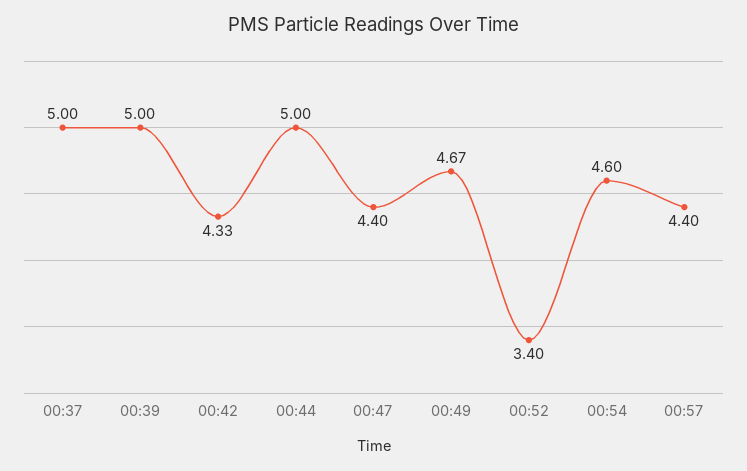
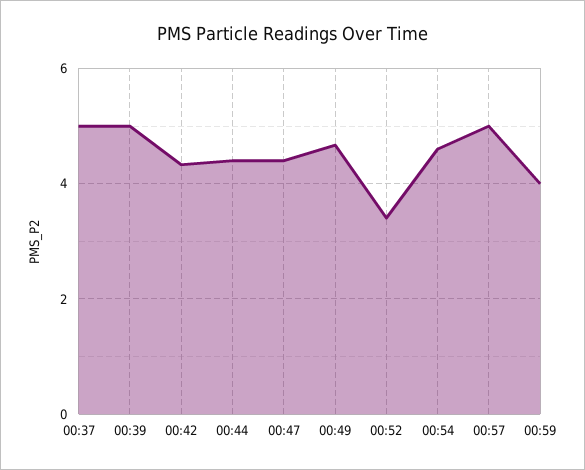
00:44: 5 -> 4.4
00:57: 4.4 -> 5
00:59: none -> 4

